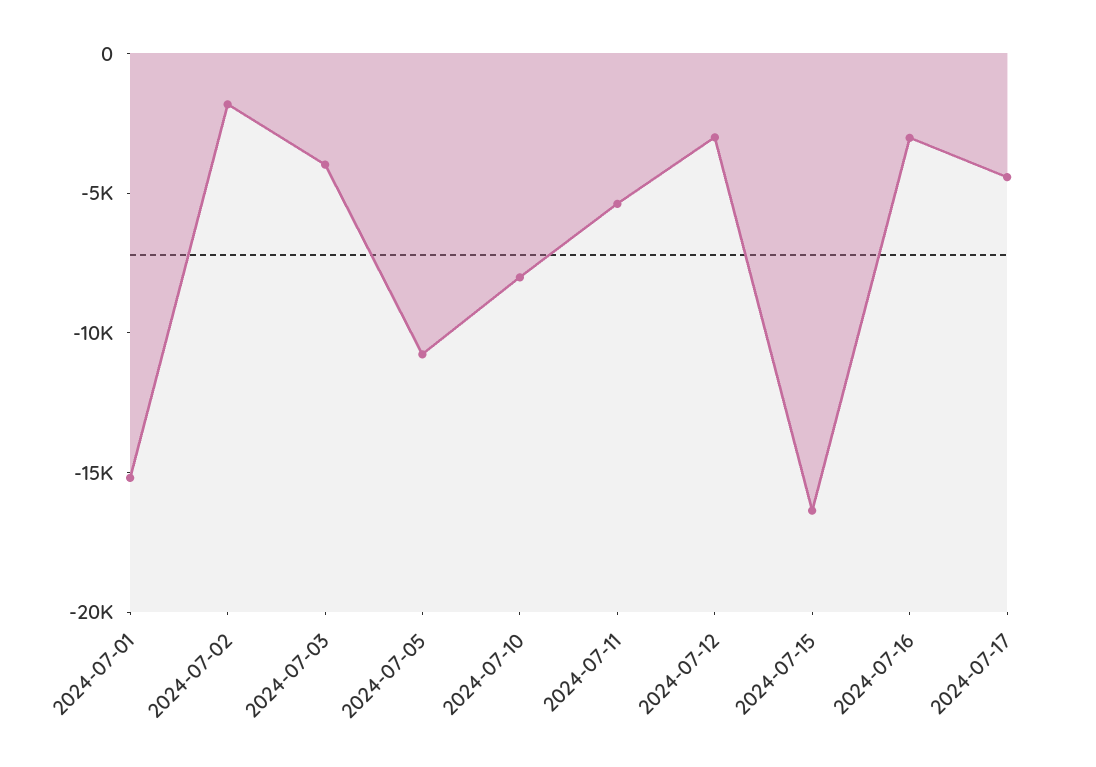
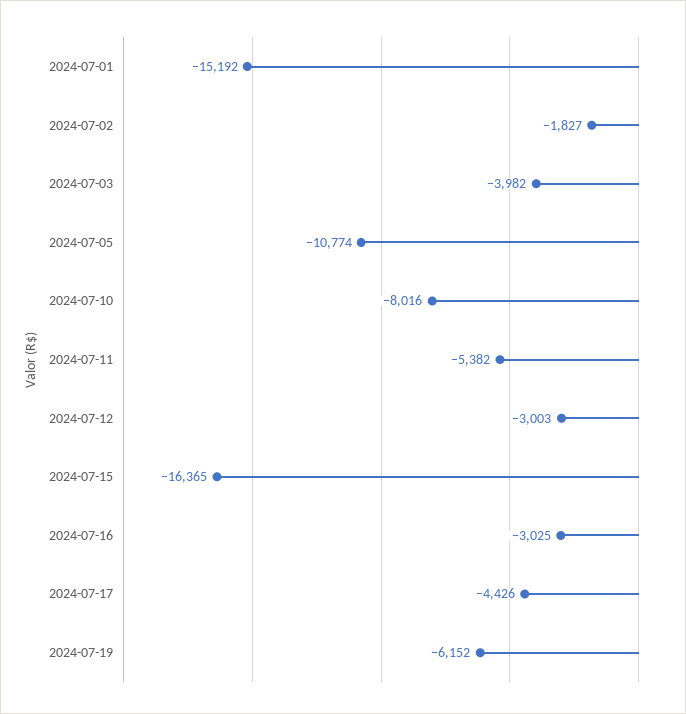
2024-07-19: none -> -6152

